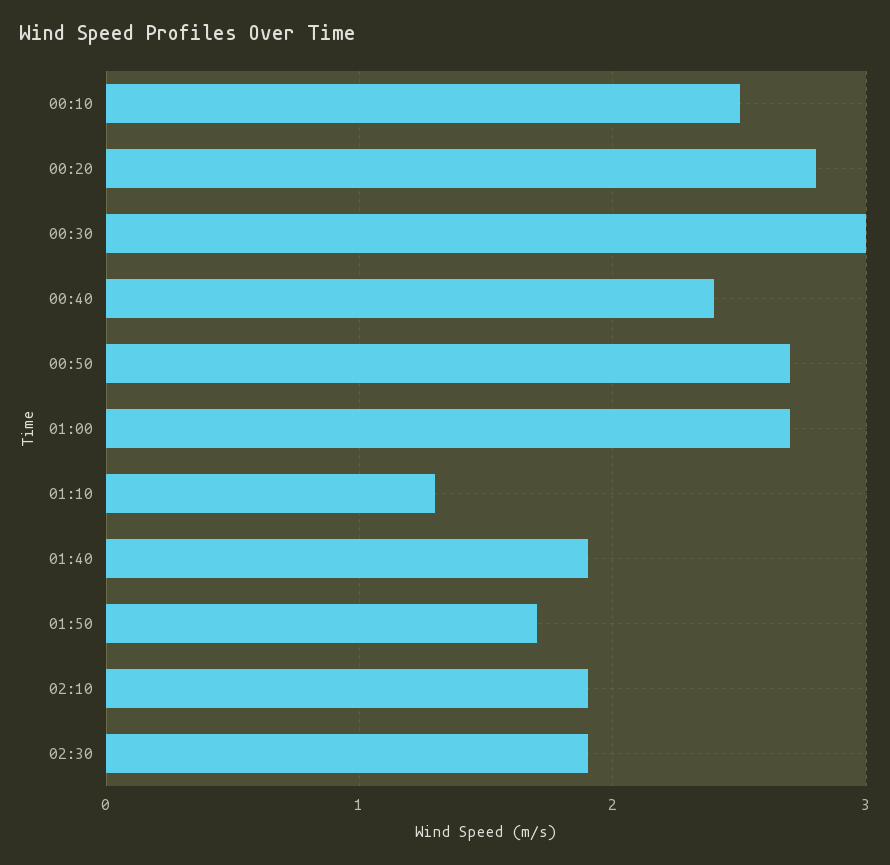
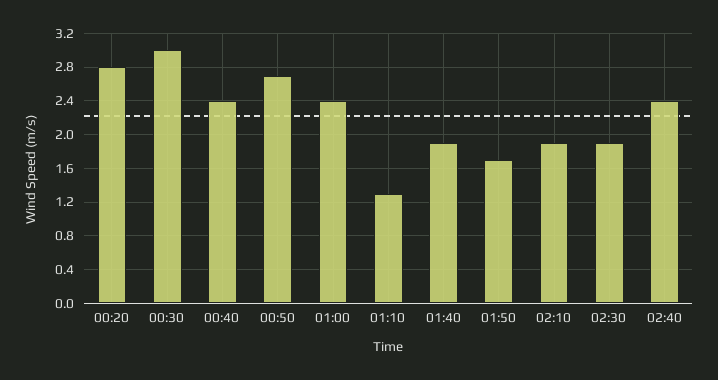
00:10: 2.5 -> none
01:00: 2.7 -> 2.4
02:40: none -> 2.4

